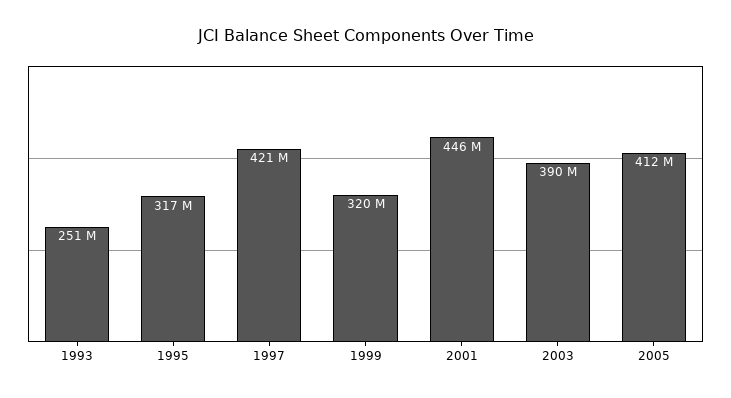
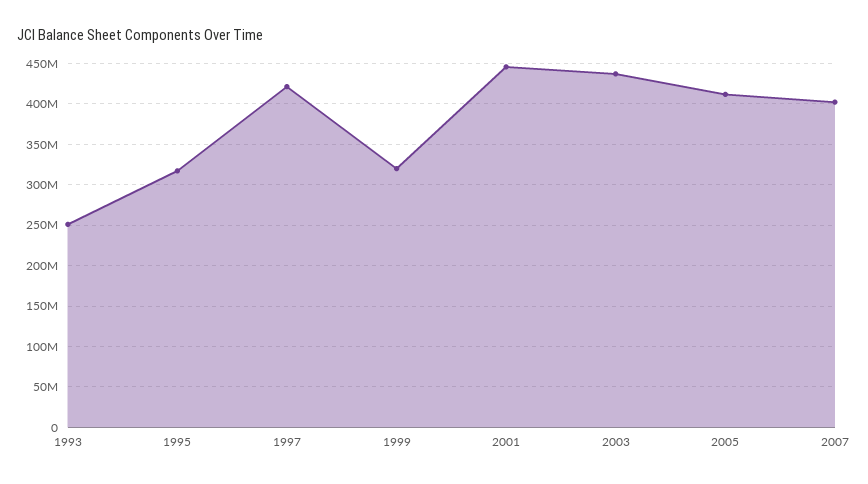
2003: 390000000 -> 440000000
2007: none -> 400000000

